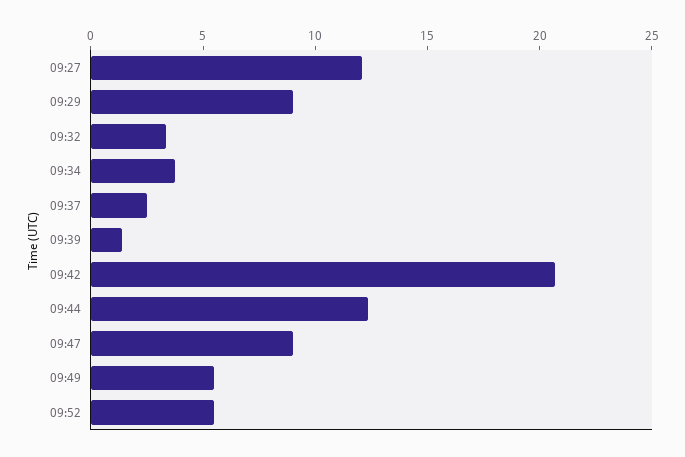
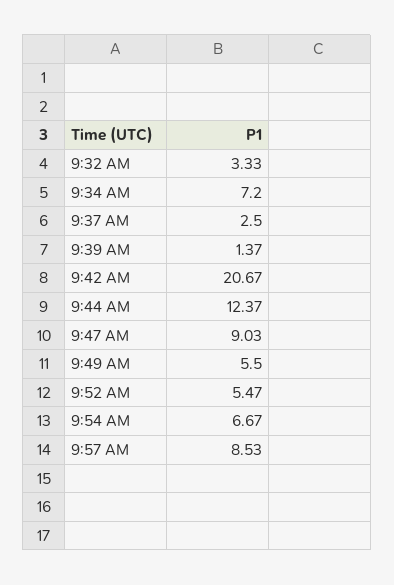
09:27: 12 -> none
09:29: 9 -> none
09:34: 4 -> 7.2
9:54 AM: none -> 6.67
9:57 AM: none -> 8.53

